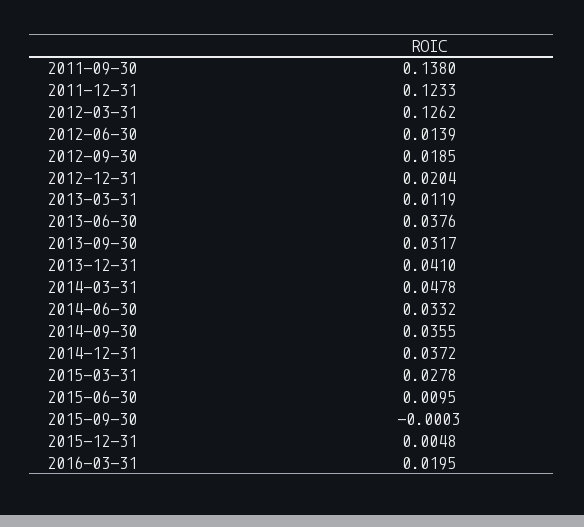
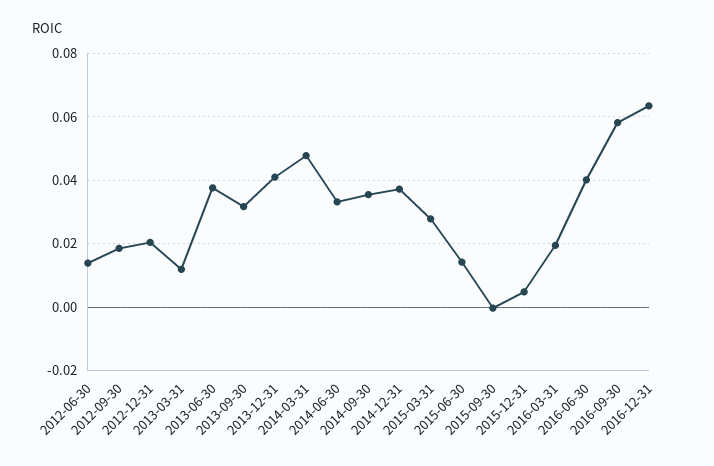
2011-09-30: 0.138 -> none
2011-12-31: 0.1233 -> none
2012-03-31: 0.1262 -> none
2015-06-30: 0.0095 -> 0.014
2016-06-30: none -> 0.04
2016-09-30: none -> 0.058
2016-12-31: none -> 0.064

